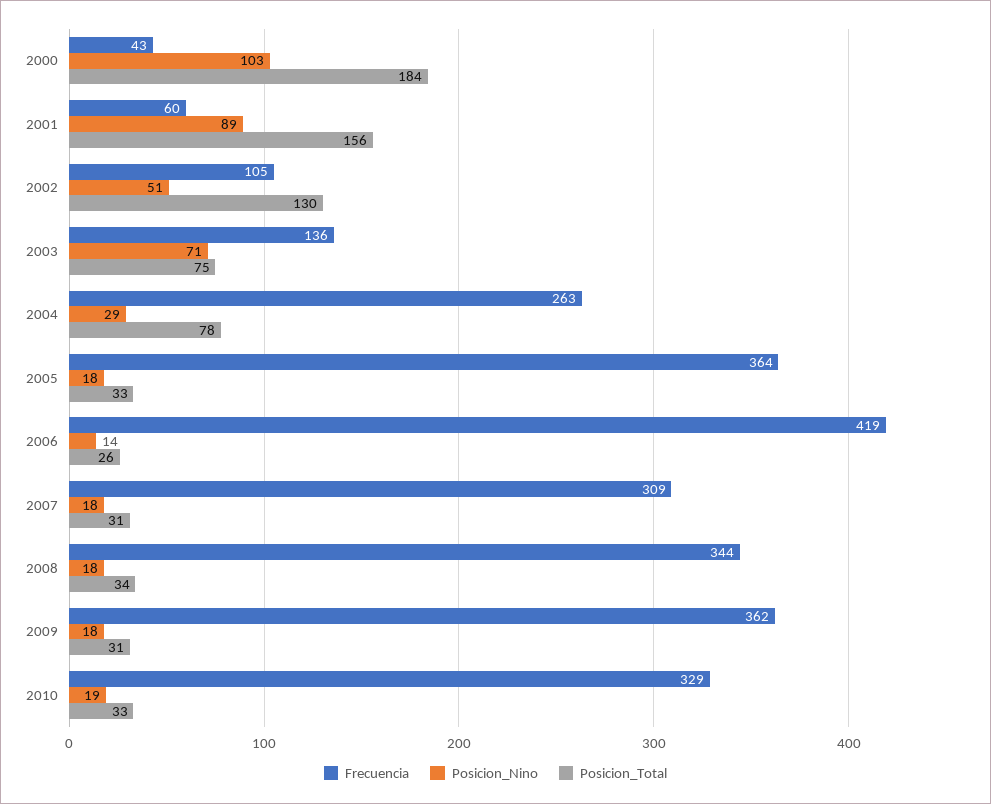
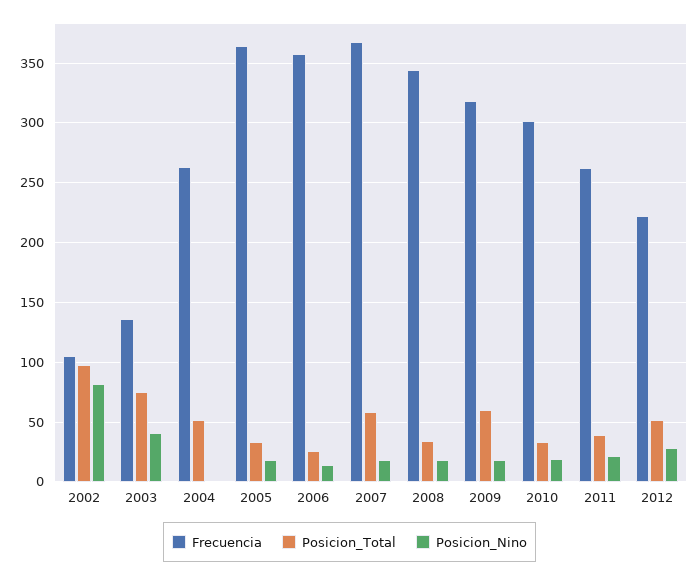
Frecuencia, 2000: 43 -> none
Posicion_Nino, 2000: 103 -> none
Posicion_Total, 2000: 184 -> none
Frecuencia, 2001: 60 -> none
Posicion_Nino, 2001: 89 -> none
Posicion_Total, 2001: 156 -> none
Posicion_Nino, 2002: 51 -> 80
Posicion_Total, 2002: 130 -> 100
Posicion_Nino, 2003: 71 -> 40
Posicion_Nino, 2004: 29 -> 0
Posicion_Total, 2004: 78 -> 50
Frecuencia, 2006: 419 -> 360
Frecuencia, 2007: 309 -> 370
Posicion_Total, 2007: 31 -> 60
Frecuencia, 2009: 362 -> 320
Posicion_Total, 2009: 31 -> 60
Frecuencia, 2010: 329 -> 300
Frecuencia, 2011: none -> 260
Posicion_Total, 2011: none -> 40
Posicion_Nino, 2011: none -> 20
Frecuencia, 2012: none -> 220
Posicion_Total, 2012: none -> 50
Posicion_Nino, 2012: none -> 30

